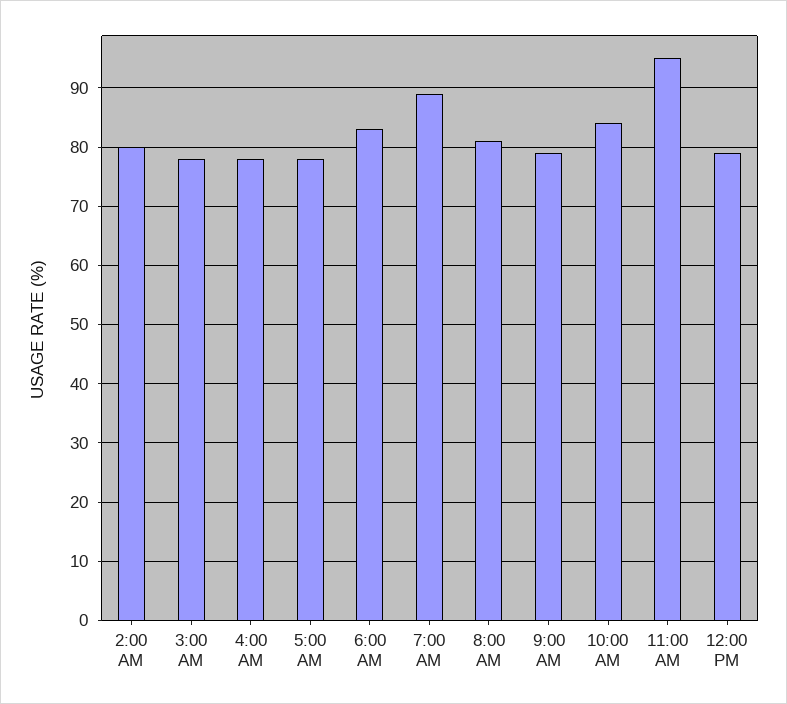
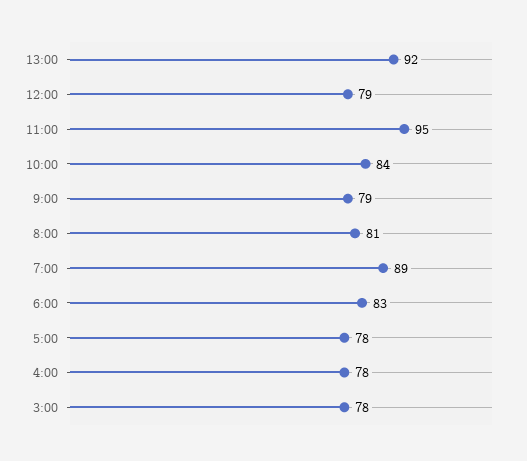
2:00 AM: 80 -> none
13:00: none -> 92

